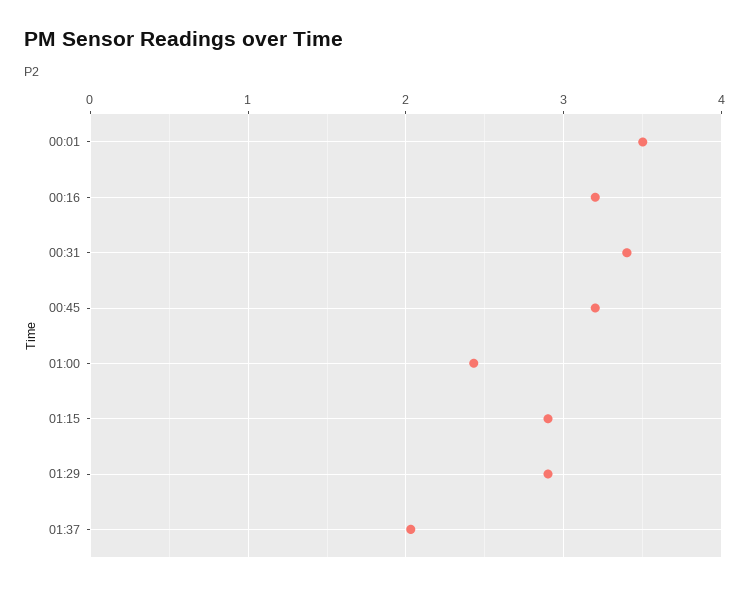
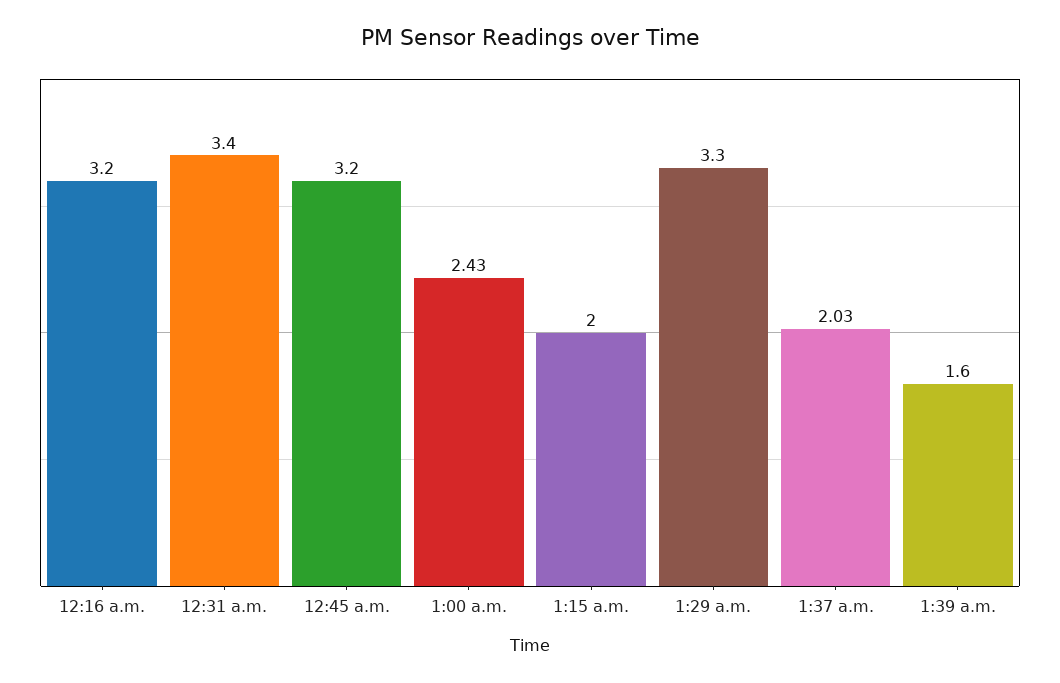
00:01: 3.5 -> none
01:15: 2.9 -> 2
01:29: 2.9 -> 3.3
1:39 a.m.: none -> 1.6

